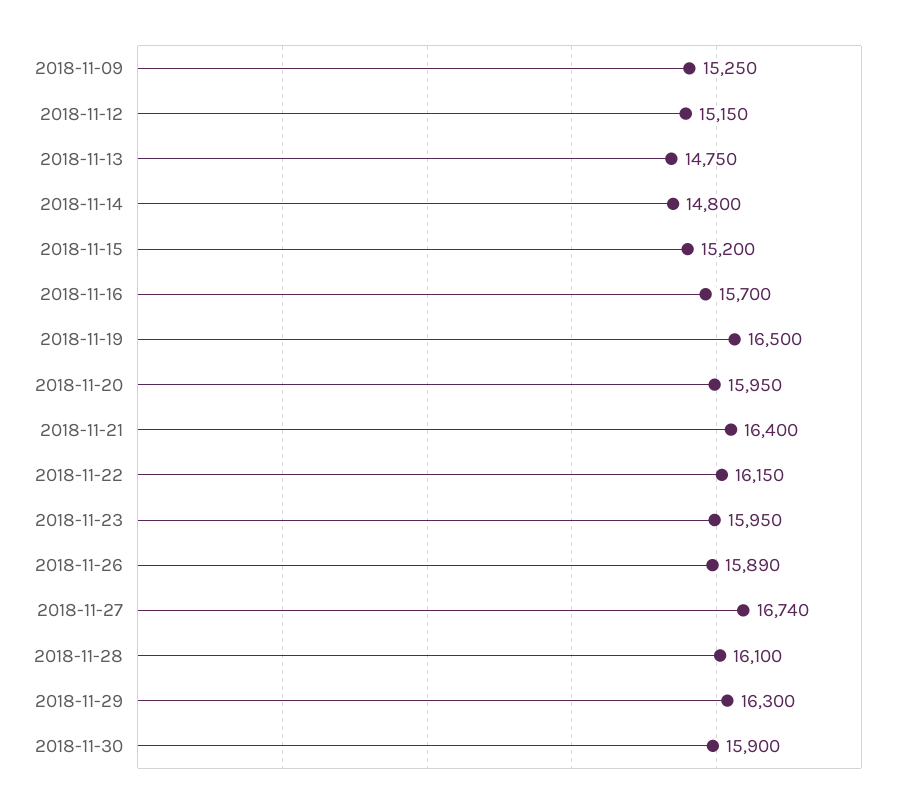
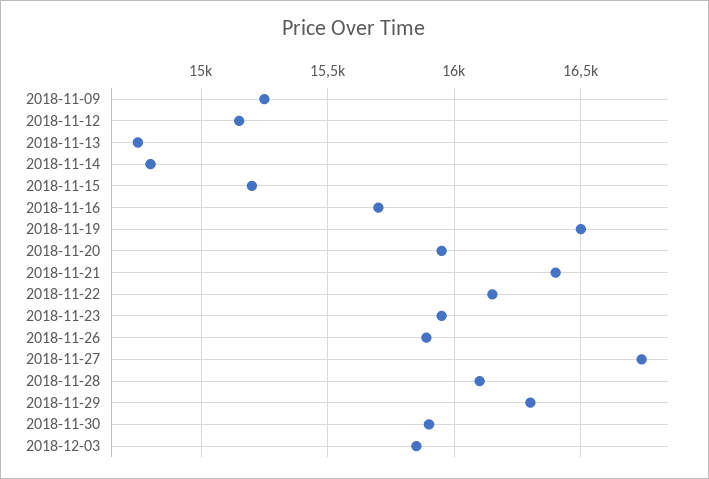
2018-12-03: none -> 15850

